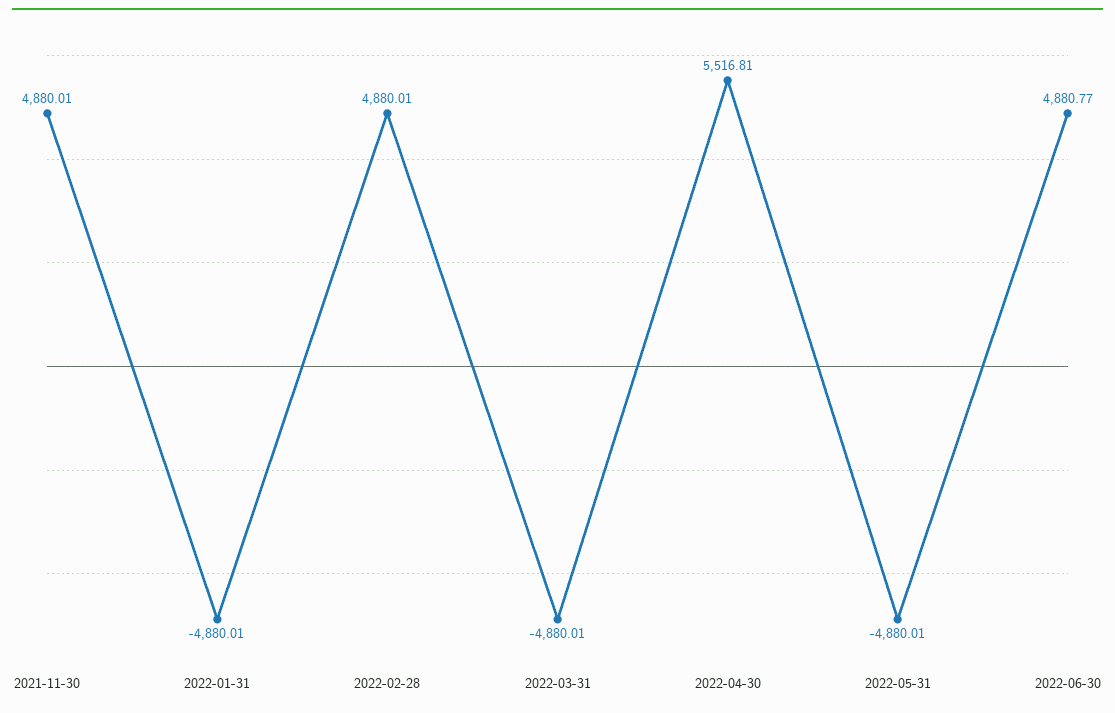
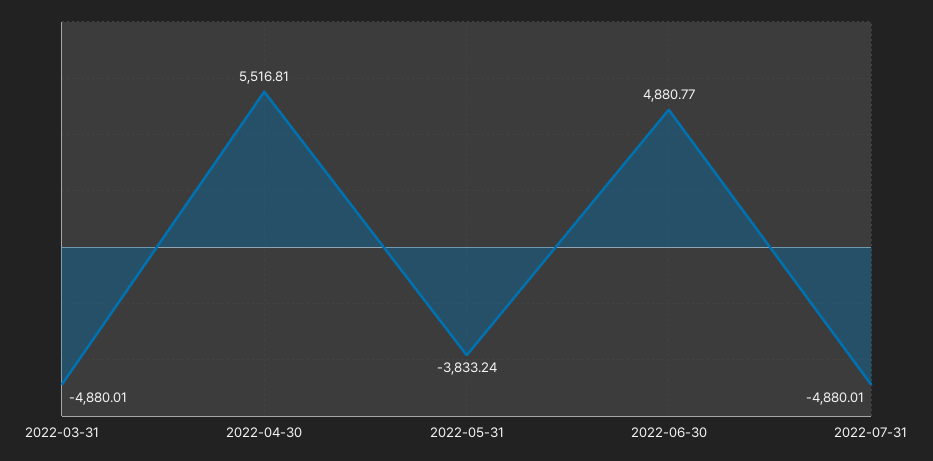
2021-11-30: 4880.01 -> none
2022-01-31: -4880.01 -> none
2022-02-28: 4880.01 -> none
2022-05-31: -4880.01 -> -3833.24
2022-07-31: none -> -4880.01

